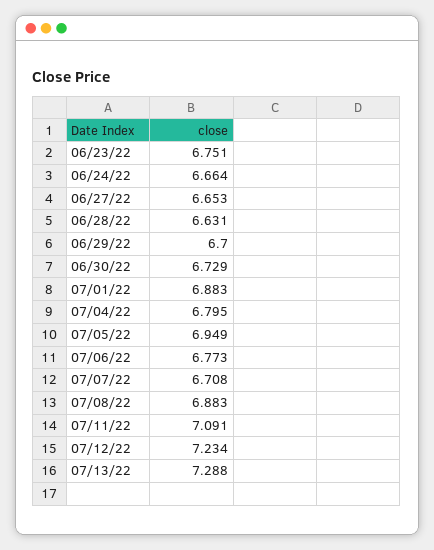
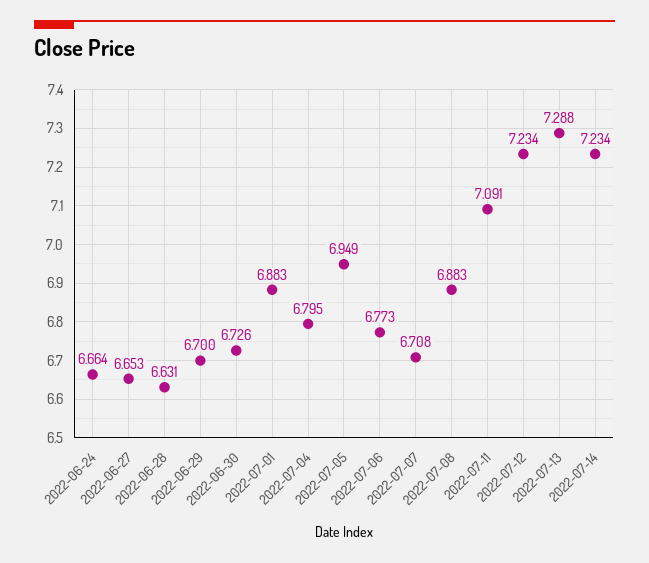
06/23/22: 6.751 -> none
06/30/22: 6.729 -> 6.726
2022-07-14: none -> 7.234

